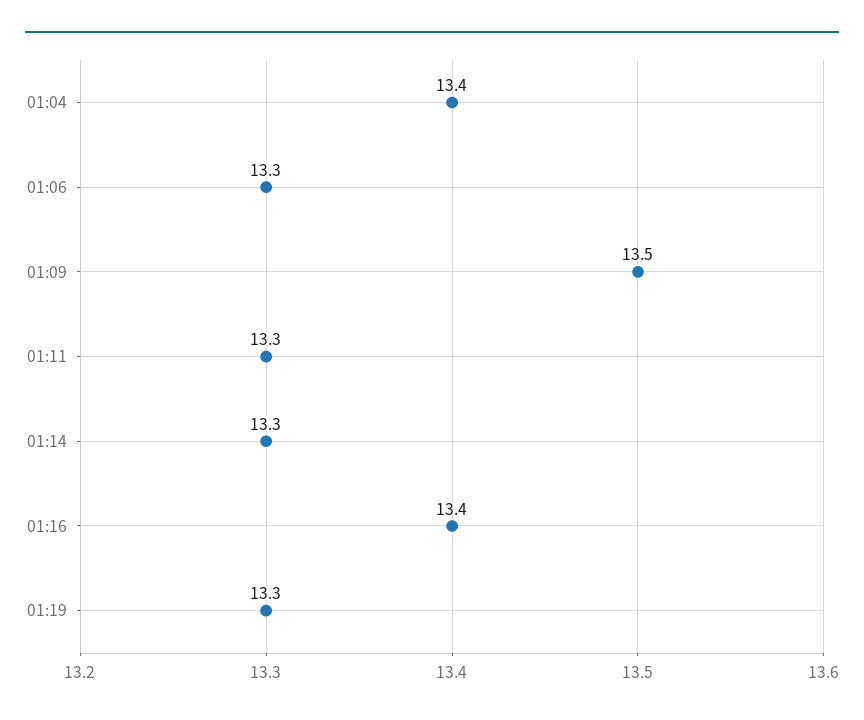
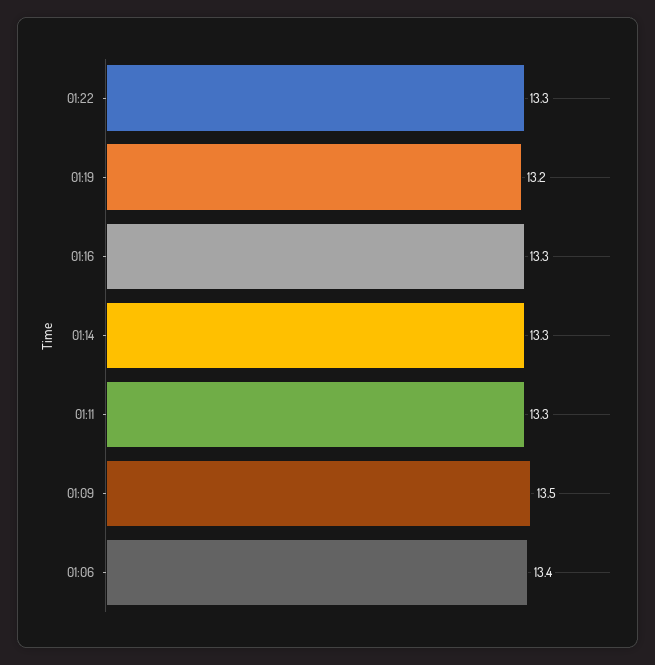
01:04: 13.4 -> none
01:06: 13.3 -> 13.4
01:16: 13.4 -> 13.3
01:19: 13.3 -> 13.2
01:22: none -> 13.3

